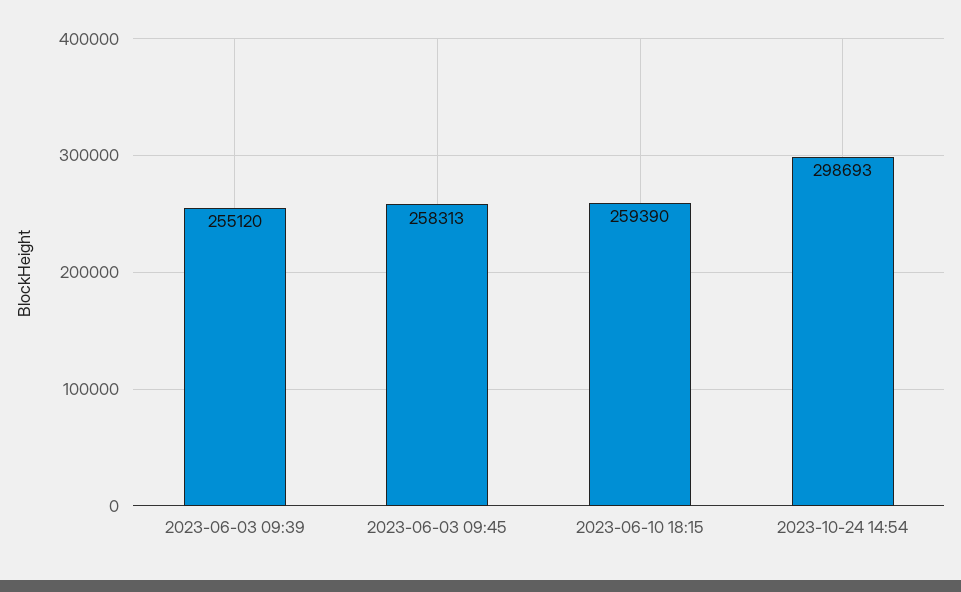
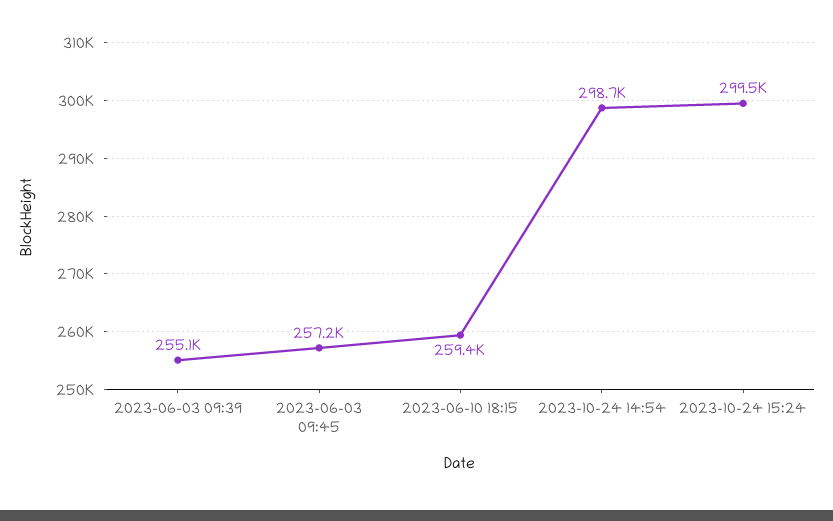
2023-06-03 09:45: 258313 -> 257200
2023-10-24 15:24: none -> 299500

